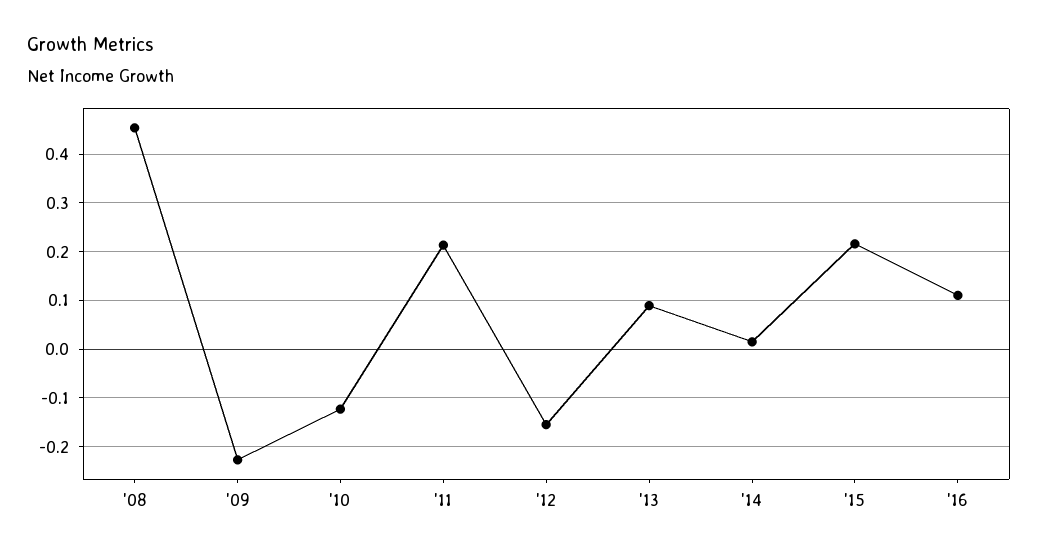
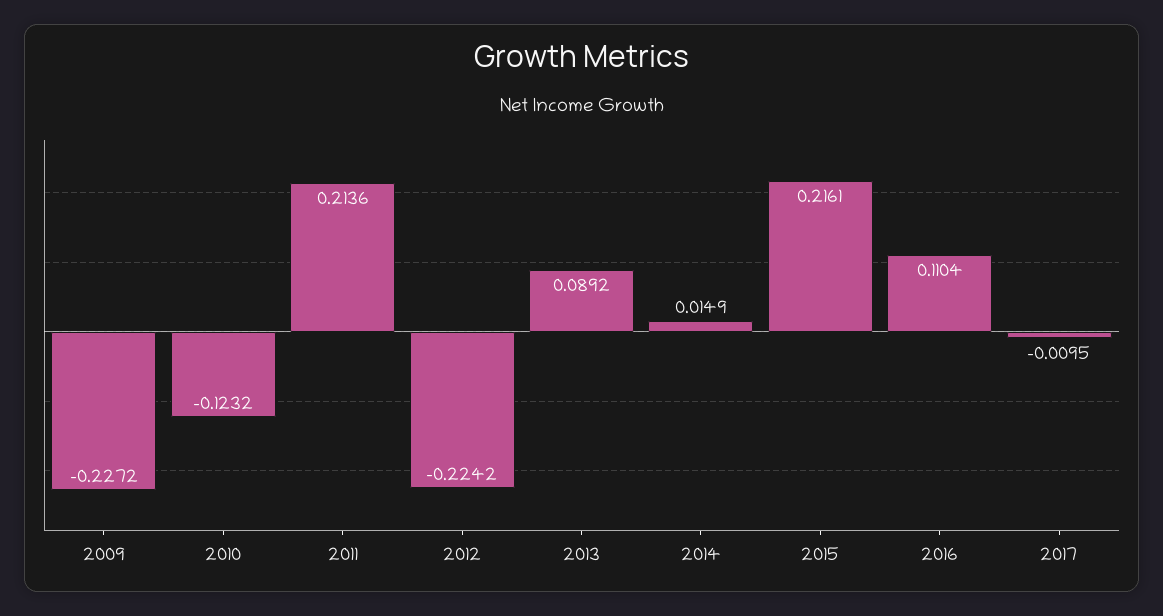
'08: 0.46 -> none
'12: -0.16 -> -0.2242
2017: none -> -0.0095

